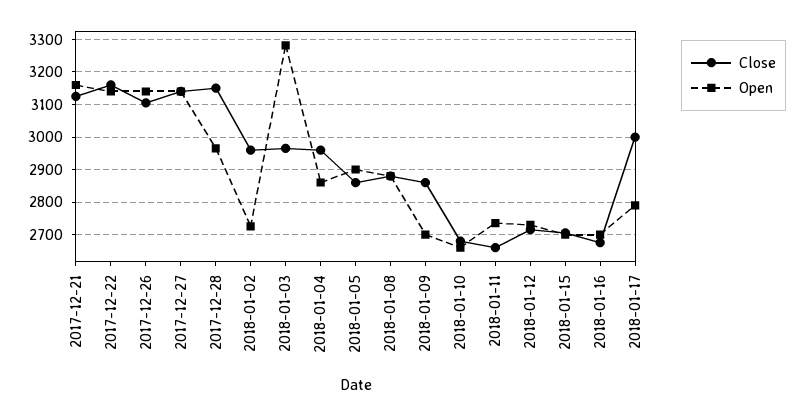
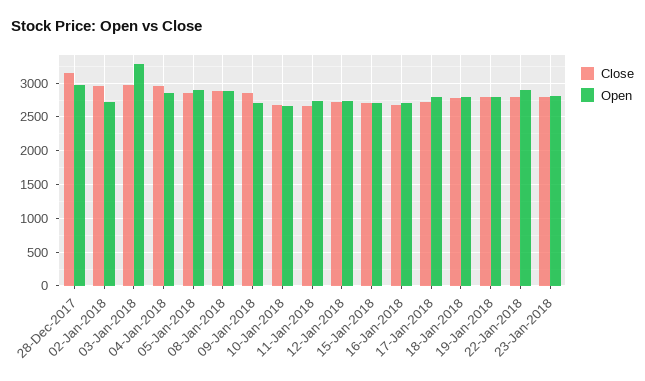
Close, 2017-12-21: 3120 -> none
Open, 2017-12-21: 3160 -> none
Close, 2017-12-22: 3160 -> none
Open, 2017-12-22: 3140 -> none
Close, 2017-12-26: 3100 -> none
Open, 2017-12-26: 3140 -> none
Close, 2017-12-27: 3140 -> none
Open, 2017-12-27: 3140 -> none
Close, 2018-01-17: 3000 -> 2700
Close, 18-Jan-2018: none -> 2800
Open, 18-Jan-2018: none -> 2800
Close, 19-Jan-2018: none -> 2800
Open, 19-Jan-2018: none -> 2800
Close, 22-Jan-2018: none -> 2800
Open, 22-Jan-2018: none -> 2900
Close, 23-Jan-2018: none -> 2800
Open, 23-Jan-2018: none -> 2800

